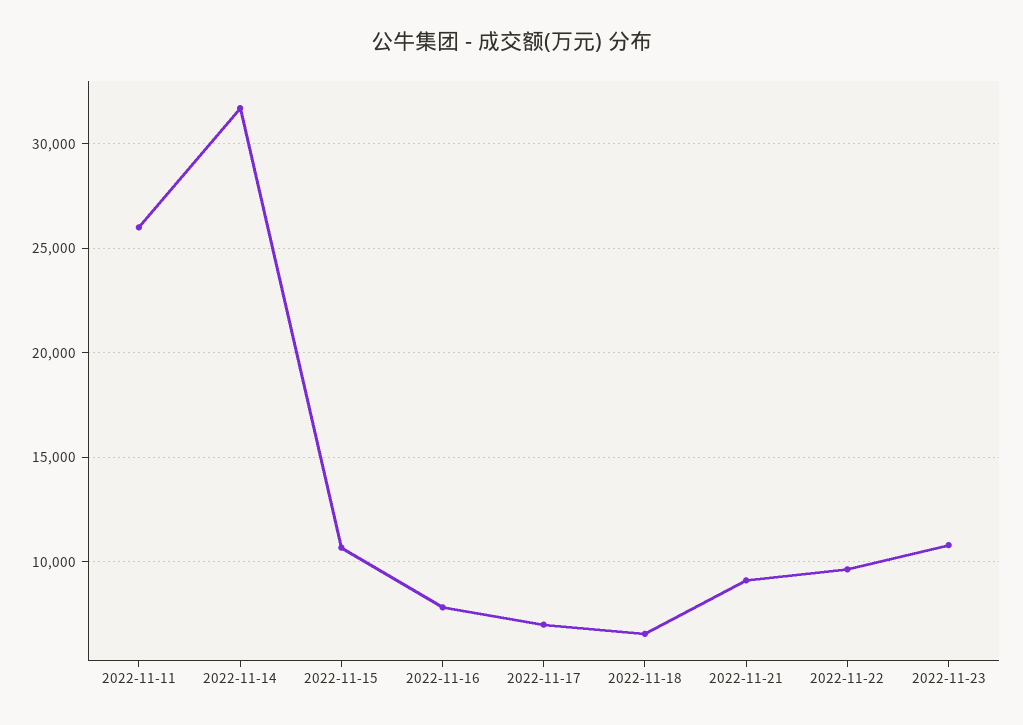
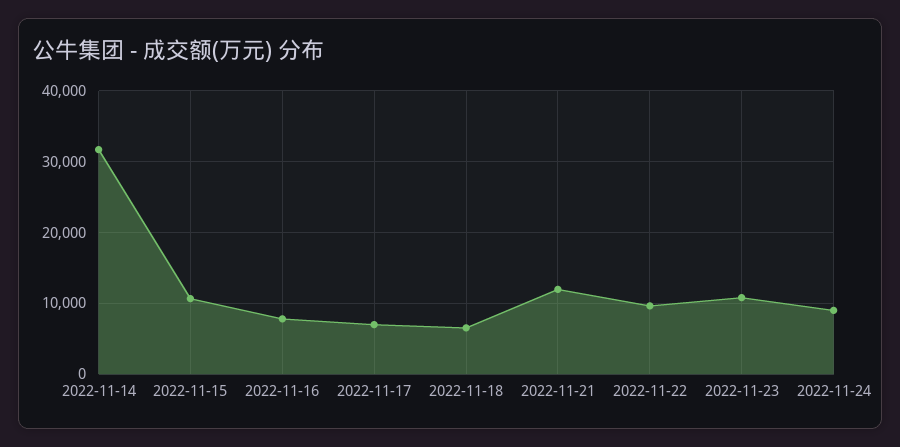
2022-11-11: 26000 -> none
2022-11-21: 9000 -> 12000
2022-11-24: none -> 9000

